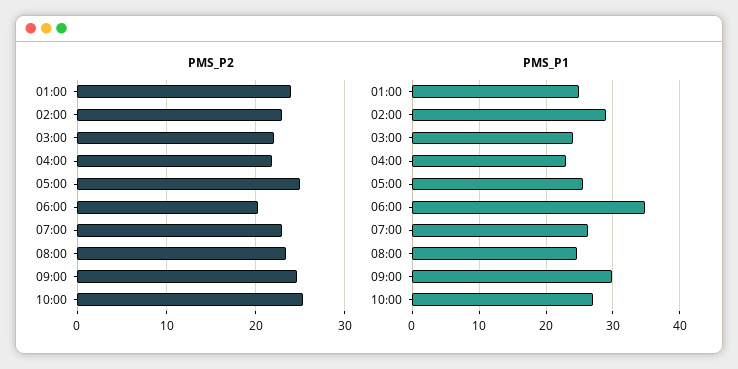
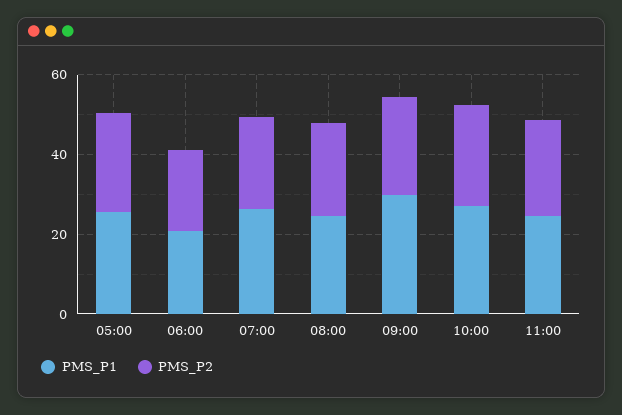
PMS_P2, 01:00: 24 -> none
PMS_P2, 02:00: 23 -> none
PMS_P2, 03:00: 22 -> none
PMS_P2, 04:00: 22 -> none
PMS_P1, 01:00: 25 -> none
PMS_P1, 02:00: 29 -> none
PMS_P1, 03:00: 24 -> none
PMS_P1, 04:00: 23 -> none
PMS_P1, 06:00: 35 -> 20
PMS_P1, 11:00: none -> 25
PMS_P2, 11:00: none -> 25

